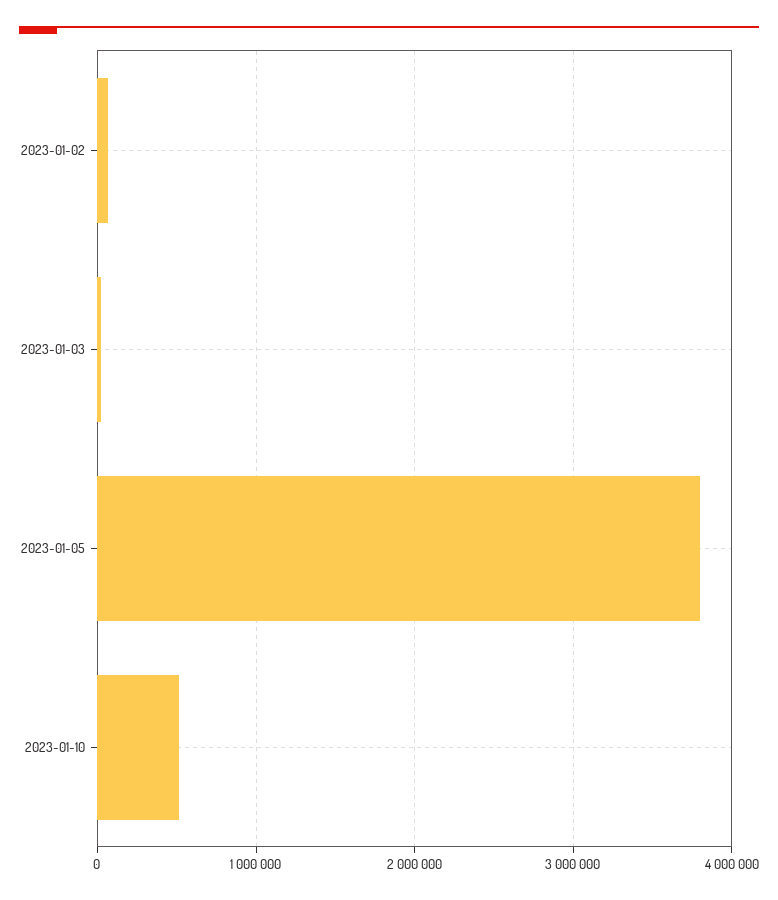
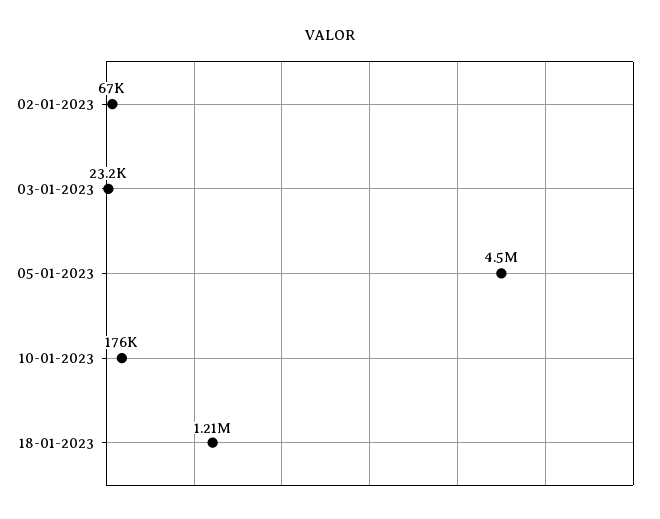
2023-01-05: 3800000 -> 4500000
2023-01-10: 500000 -> 176000
18-01-2023: none -> 1210000

